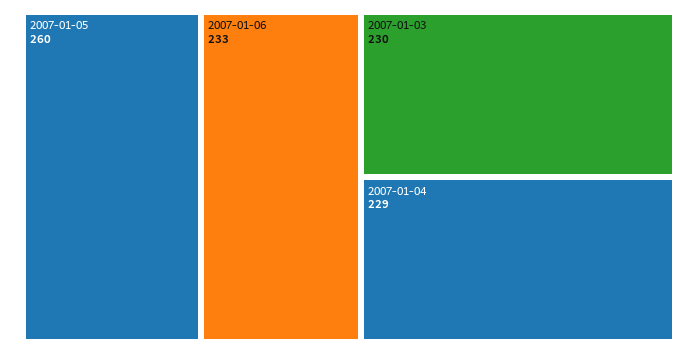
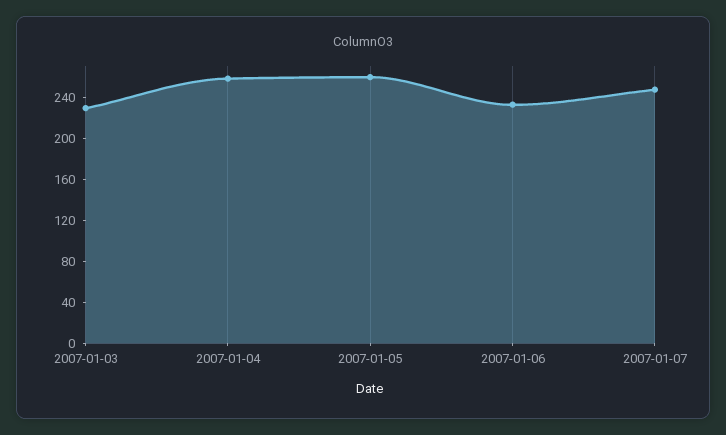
2007-01-04: 229 -> 260
2007-01-07: none -> 250

